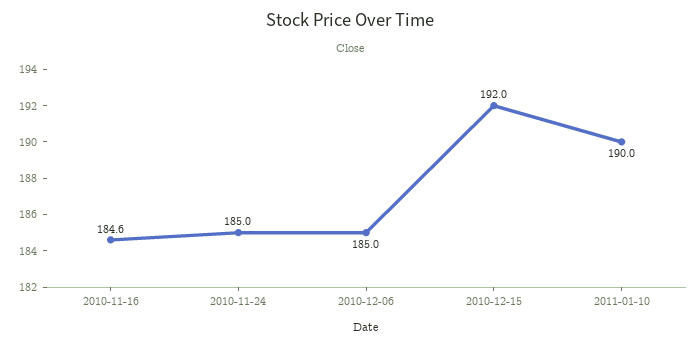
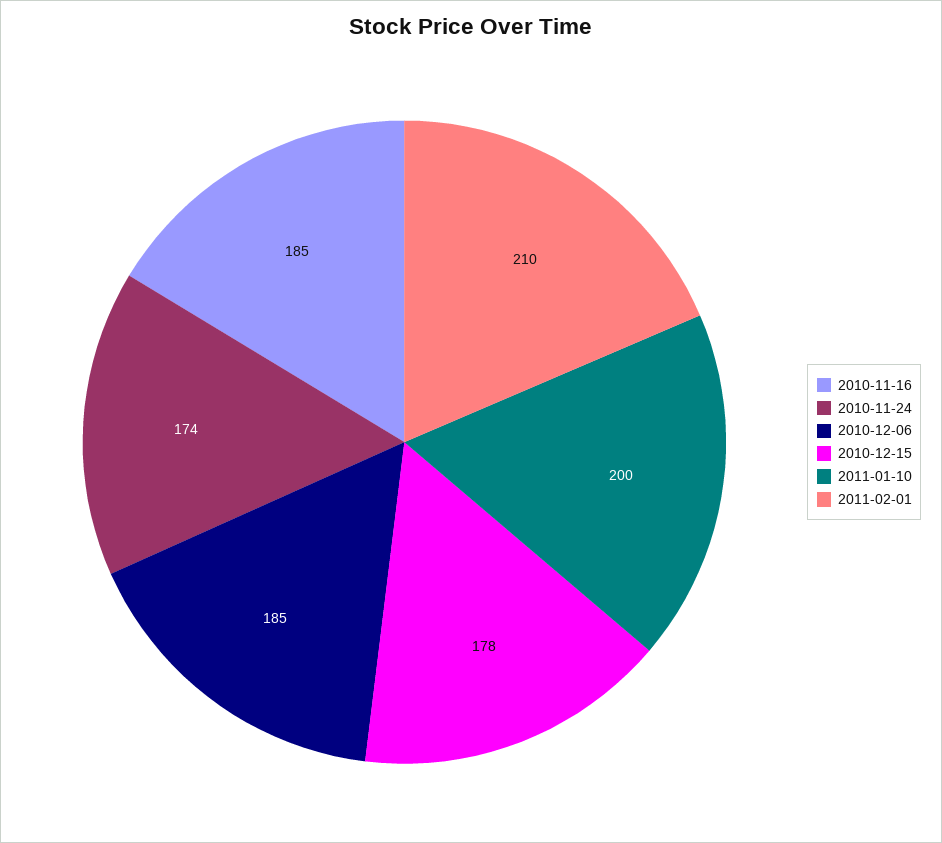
2010-11-24: 185 -> 174
2010-12-15: 192 -> 178
2011-01-10: 190 -> 200
2011-02-01: none -> 210

